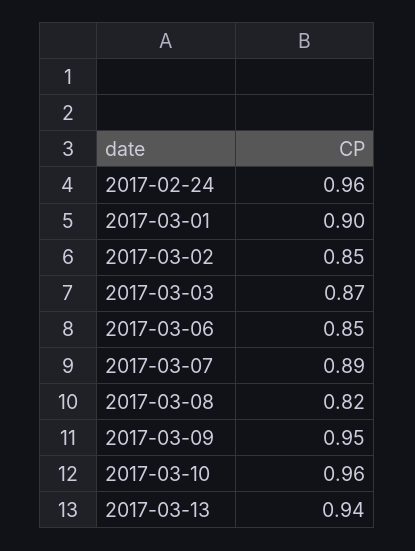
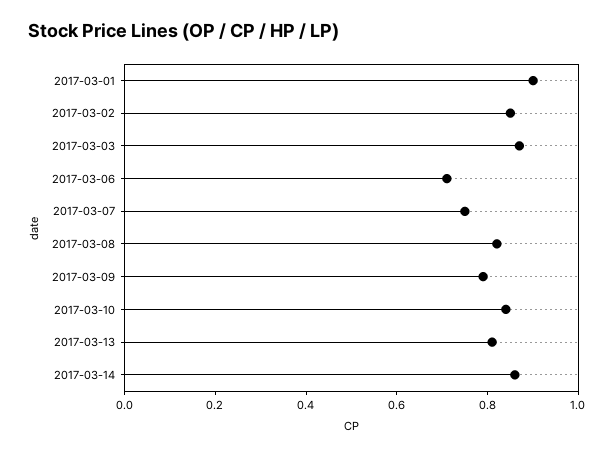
2017-02-24: 0.96 -> none
2017-03-06: 0.85 -> 0.7
2017-03-07: 0.89 -> 0.75
2017-03-09: 0.95 -> 0.8
2017-03-10: 0.96 -> 0.85
2017-03-13: 0.94 -> 0.8
2017-03-14: none -> 0.85

